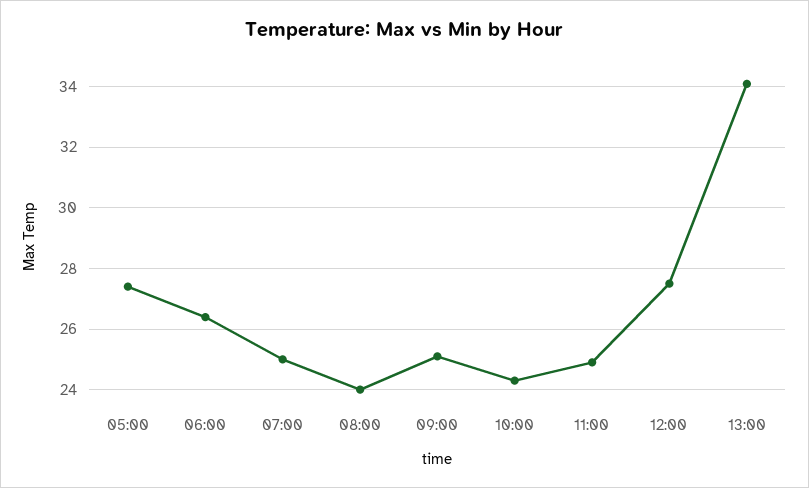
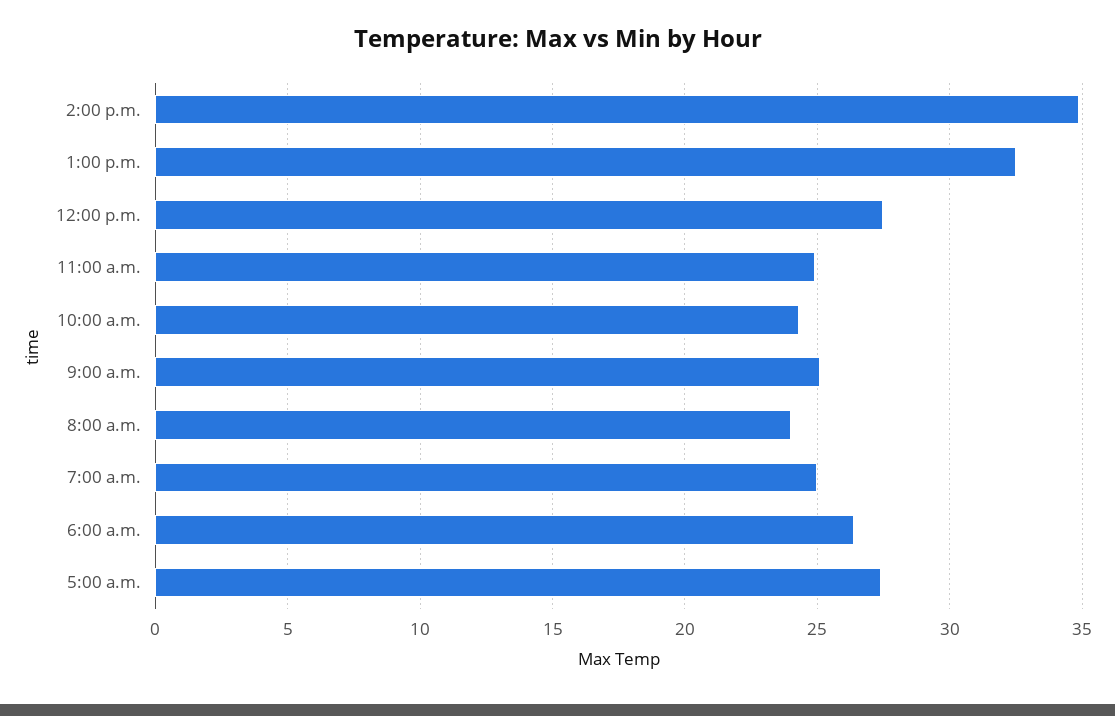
13:00: 34 -> 32.5
2:00 p.m.: none -> 35

